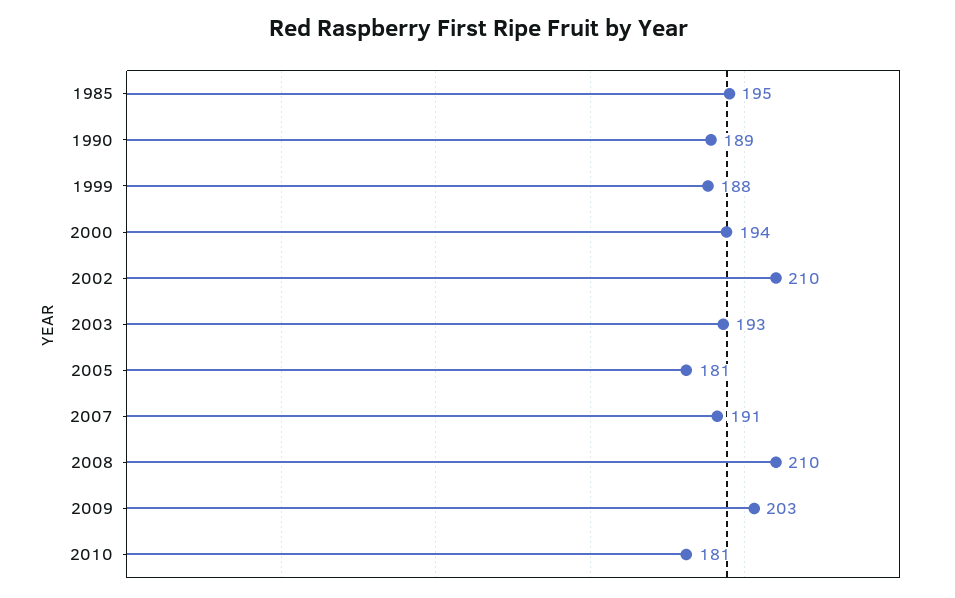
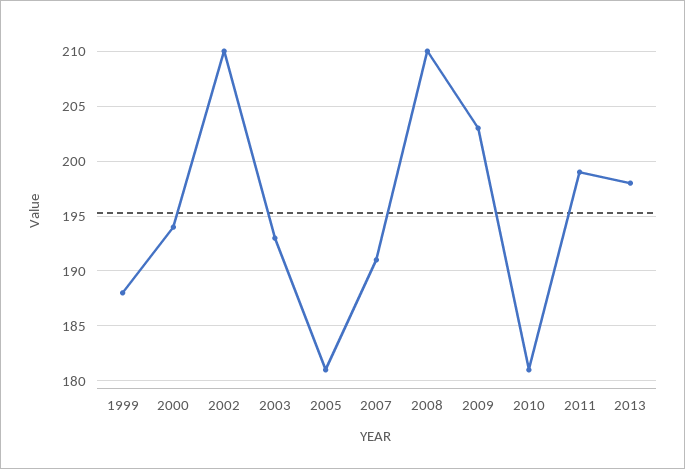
1985: 195 -> none
1990: 189 -> none
2011: none -> 199
2013: none -> 198

